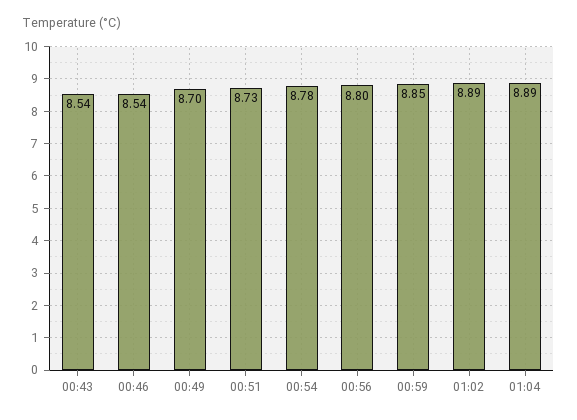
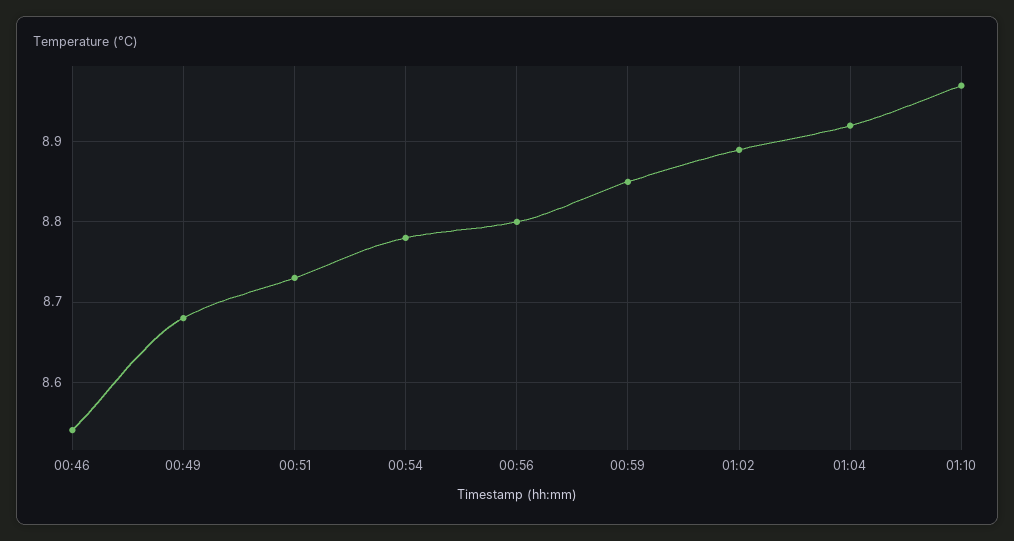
00:43: 8.54 -> none
00:49: 8.7 -> 8.68
01:04: 8.89 -> 8.92
01:10: none -> 8.97

